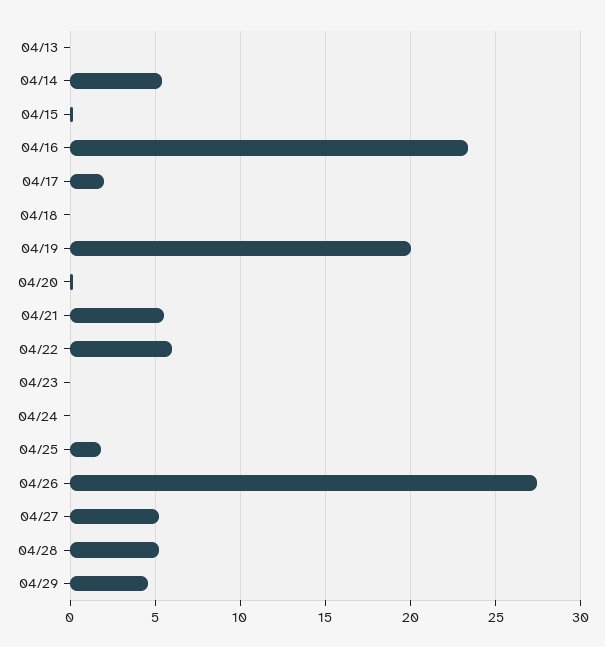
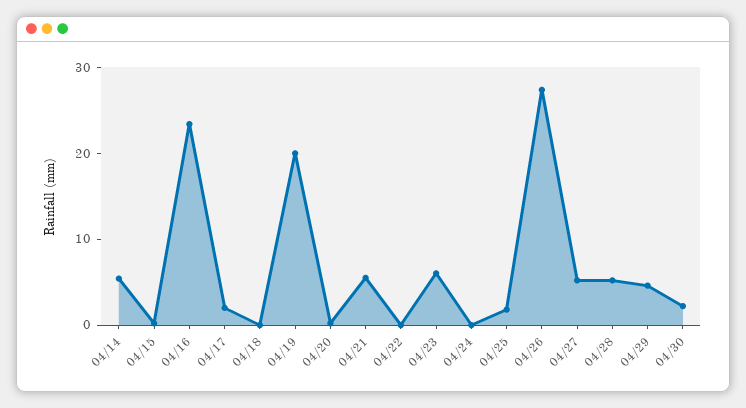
04/13: 0 -> none
04/22: 6 -> 0
04/23: 0 -> 6
04/30: none -> 2

